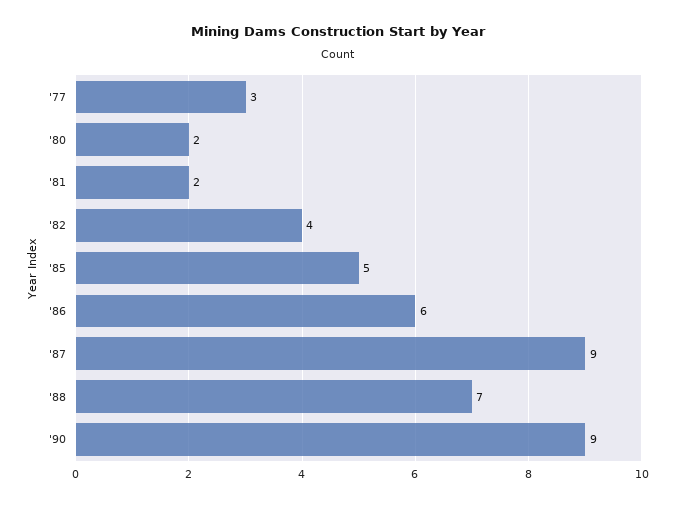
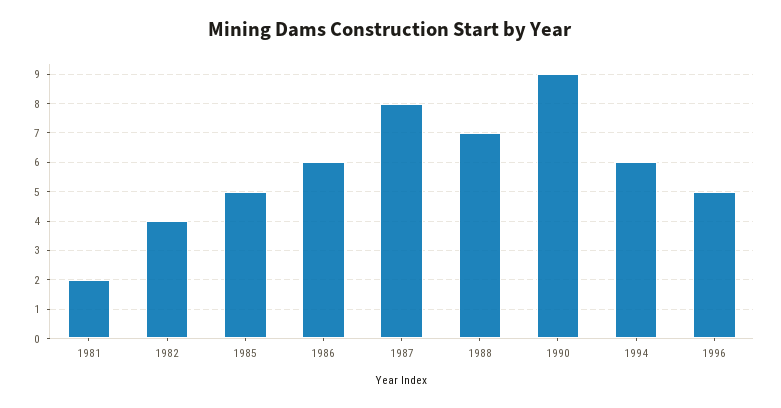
'77: 3 -> none
'80: 2 -> none
'87: 9 -> 8
1994: none -> 6
1996: none -> 5

